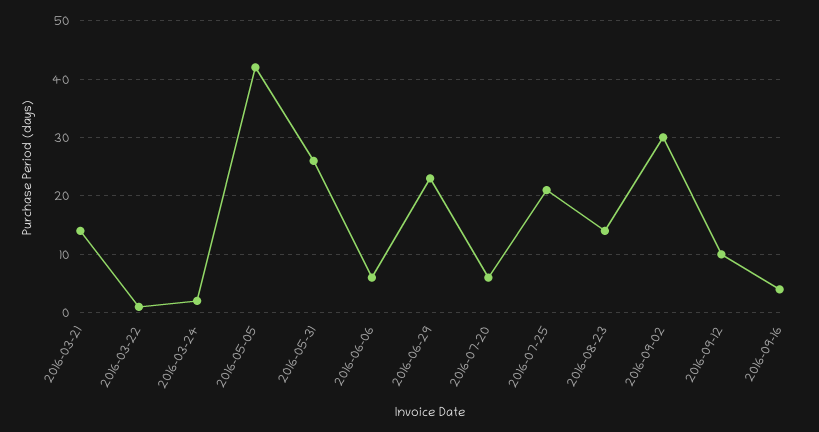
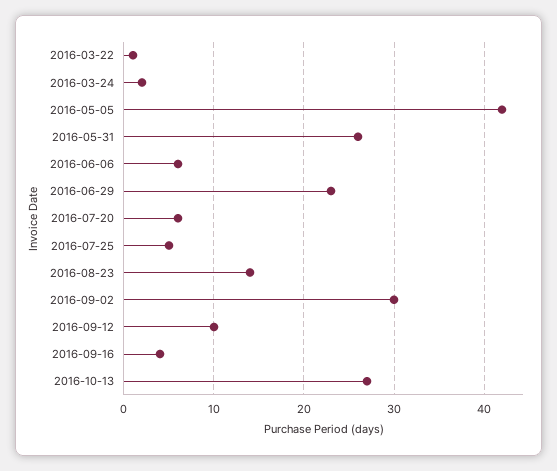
2016-03-21: 15 -> none
2016-07-25: 20 -> 5
2016-10-13: none -> 27

